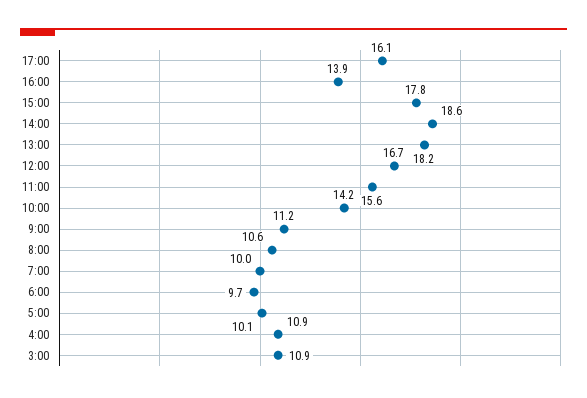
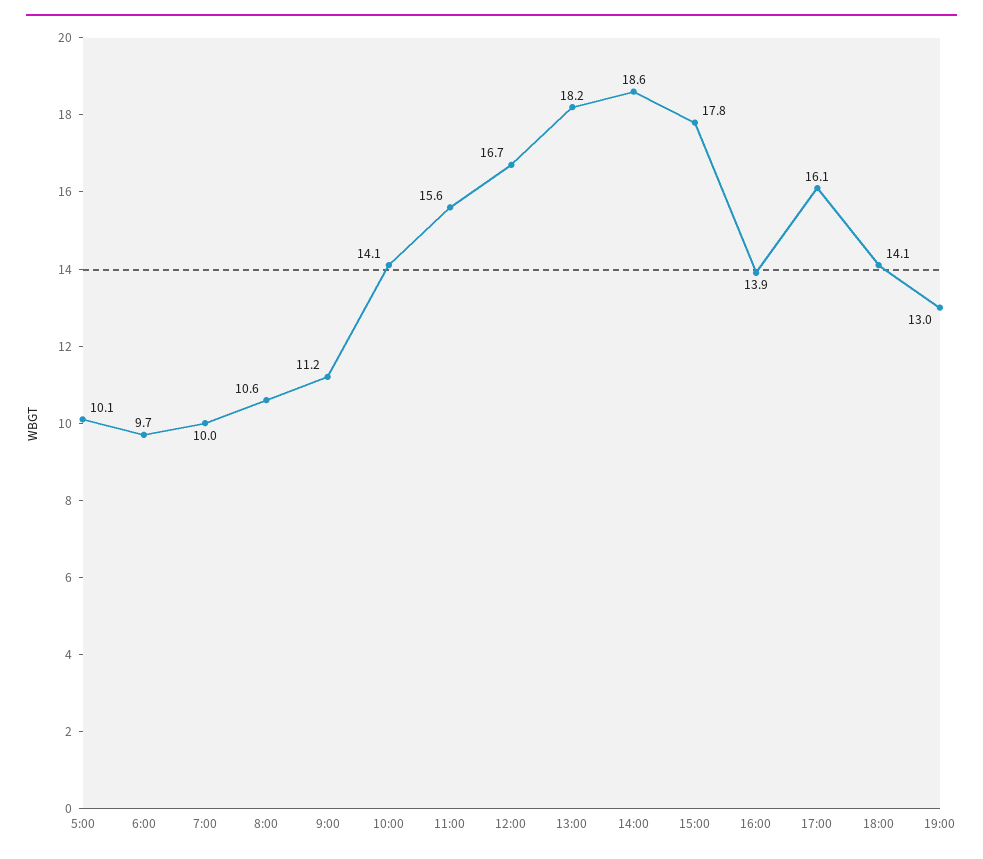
10:00: 14.2 -> 14.1
4:00: 10.9 -> none
3:00: 10.9 -> none
18:00: none -> 14.1
19:00: none -> 13

